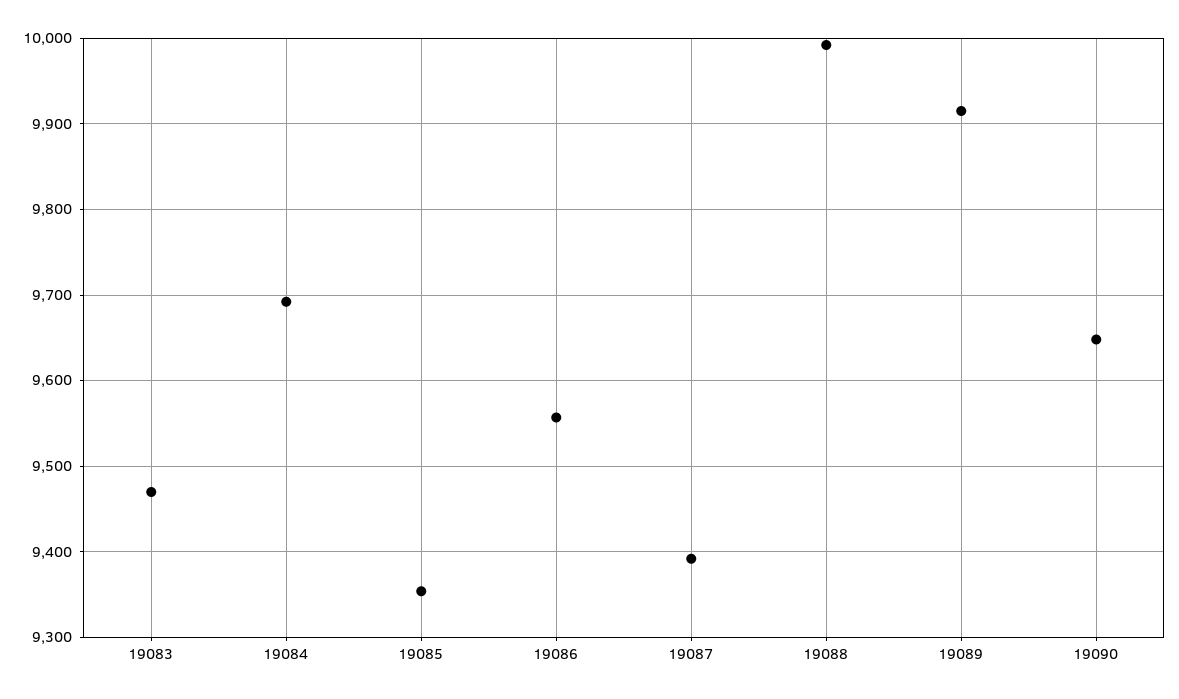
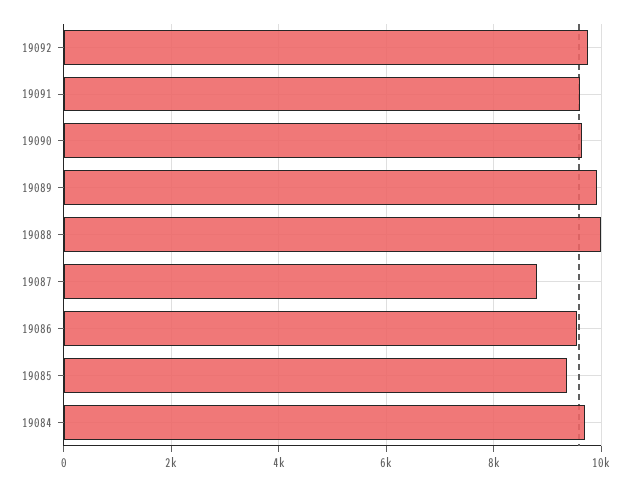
19083: 9470 -> none
19087: 9390 -> 8800
19092: none -> 9800
19091: none -> 9600

